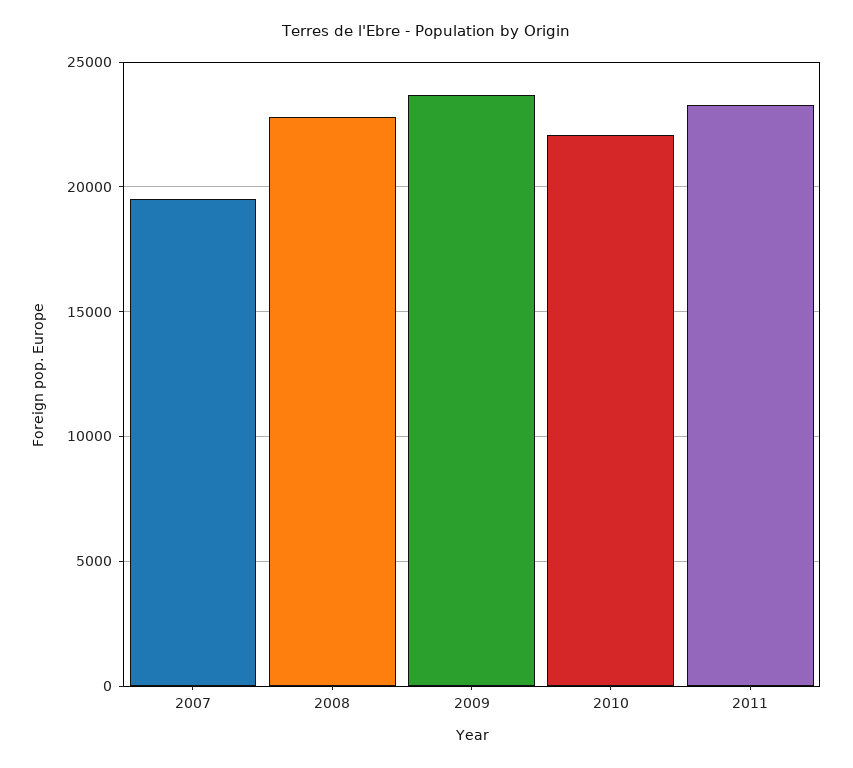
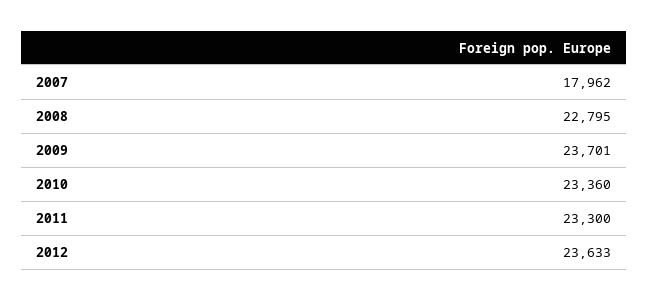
2007: 19500 -> 17962
2010: 22000 -> 23360
2012: none -> 23633

